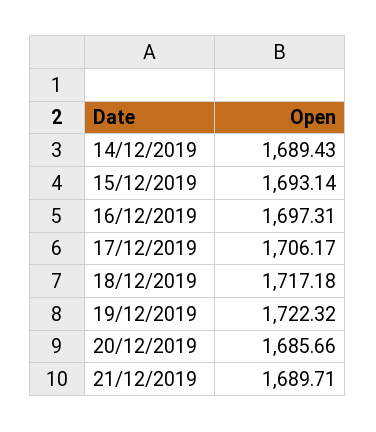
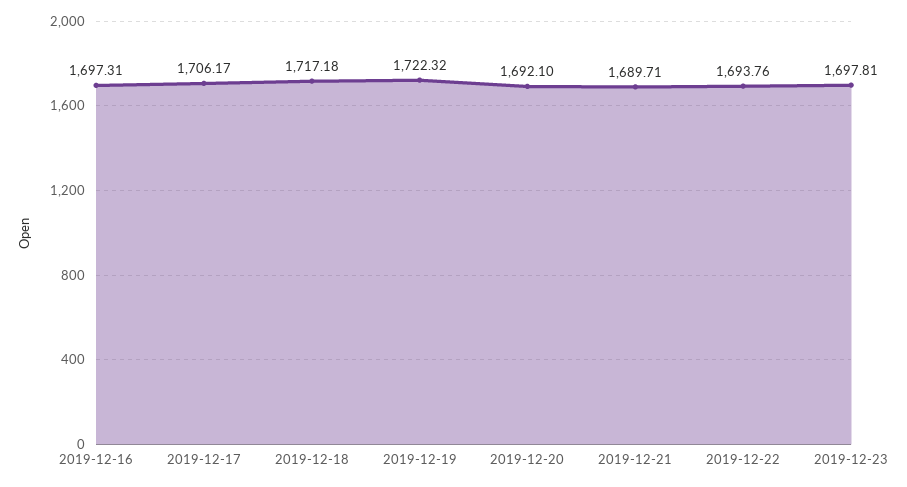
14/12/2019: 1689.43 -> none
15/12/2019: 1693.14 -> none
20/12/2019: 1685.66 -> 1692.1
2019-12-22: none -> 1693.76
2019-12-23: none -> 1697.81

